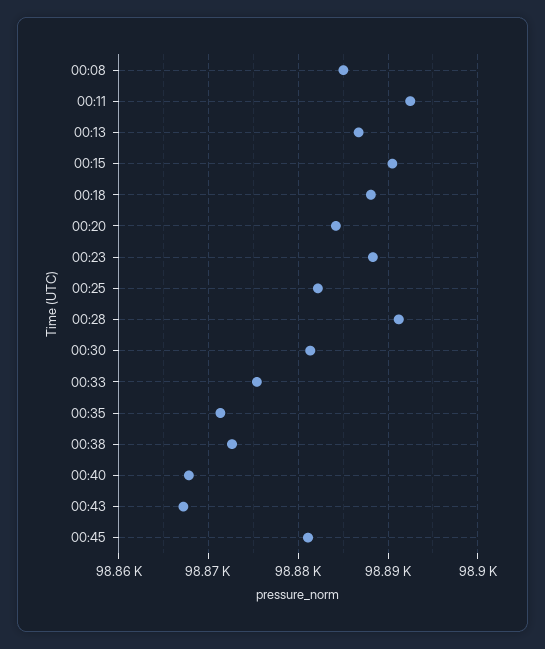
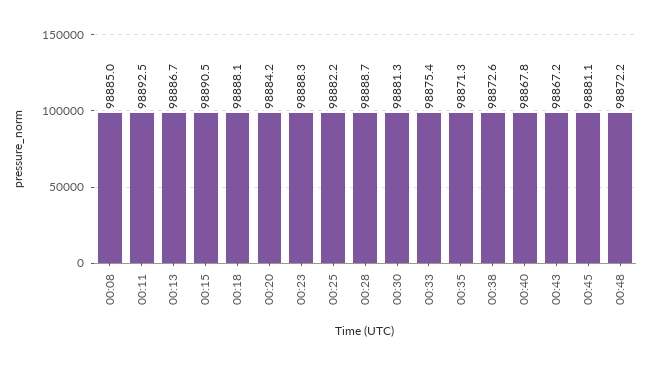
00:28: 98891 -> 98888.7
00:48: none -> 98872.2

